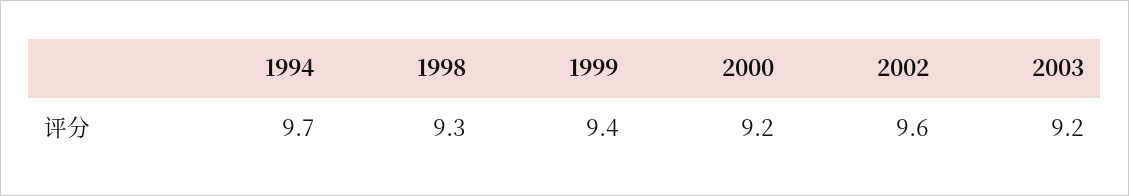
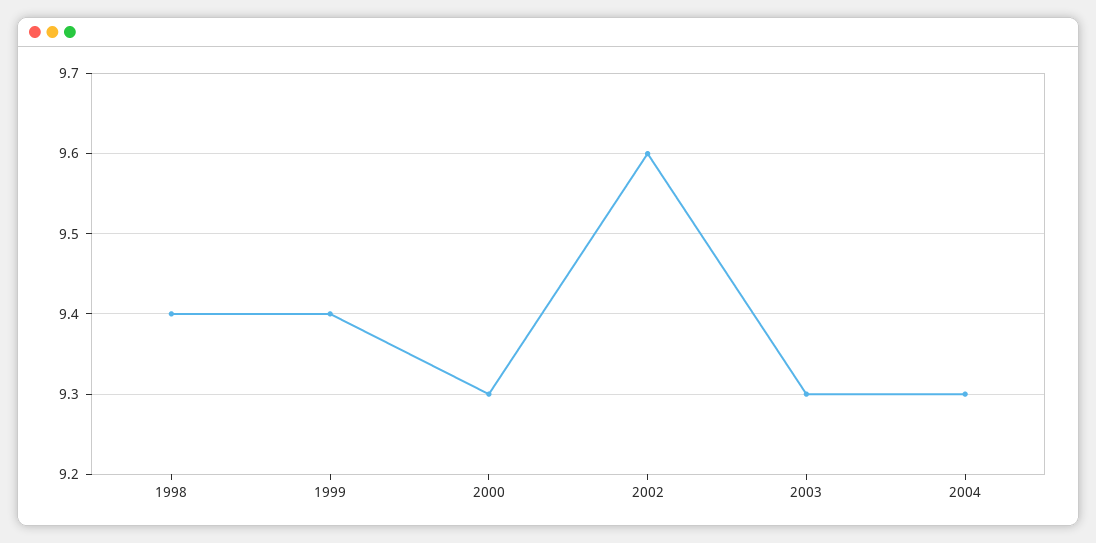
1994: 9.7 -> none
1998: 9.3 -> 9.4
2000: 9.2 -> 9.3
2003: 9.2 -> 9.3
2004: none -> 9.3

